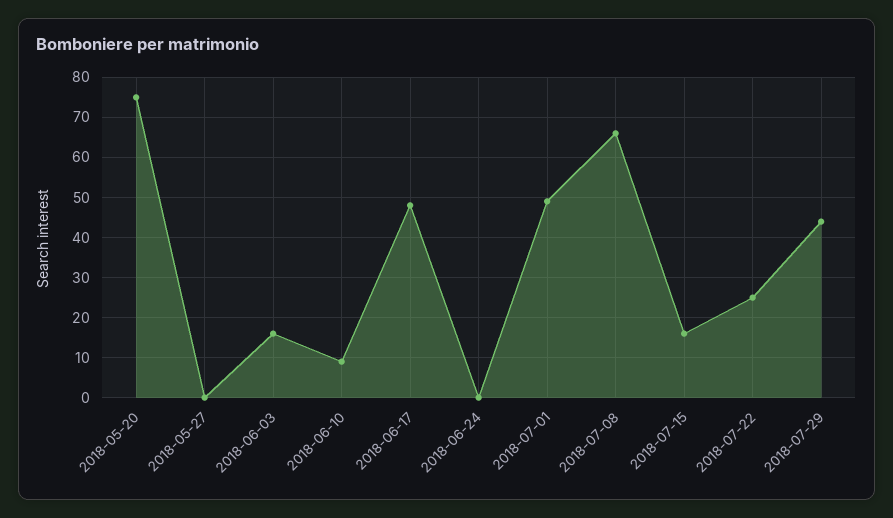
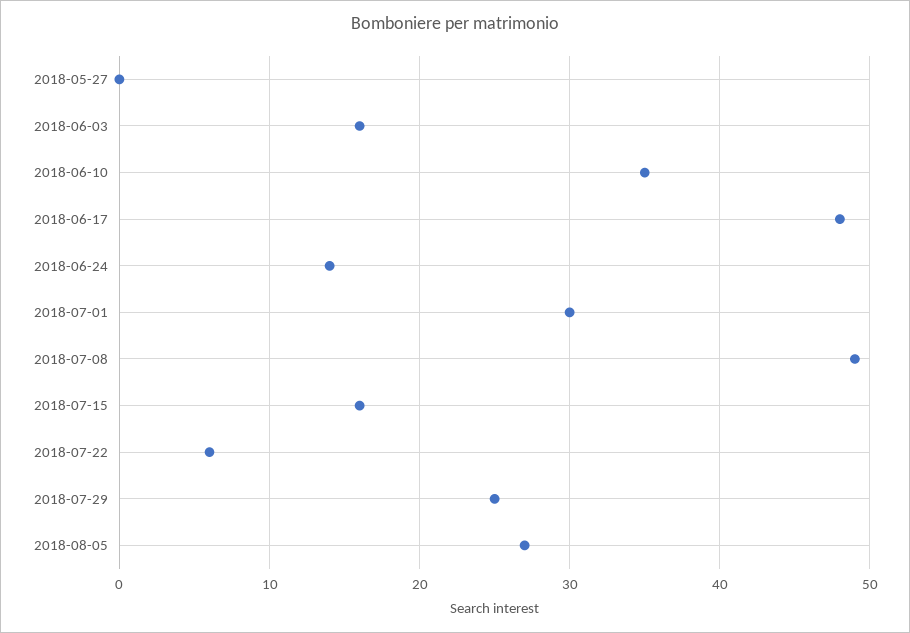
2018-05-20: 75 -> none
2018-06-10: 10 -> 35
2018-06-24: 0 -> 14
2018-07-01: 50 -> 30
2018-07-08: 65 -> 49
2018-07-22: 25 -> 6
2018-07-29: 45 -> 25
2018-08-05: none -> 27

